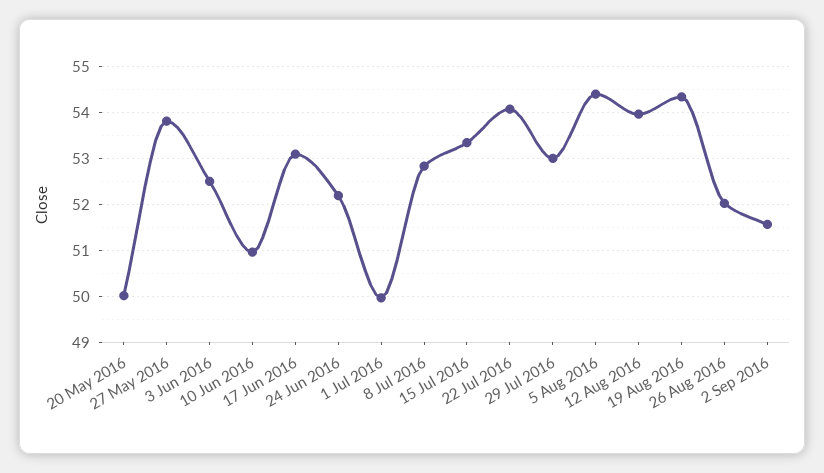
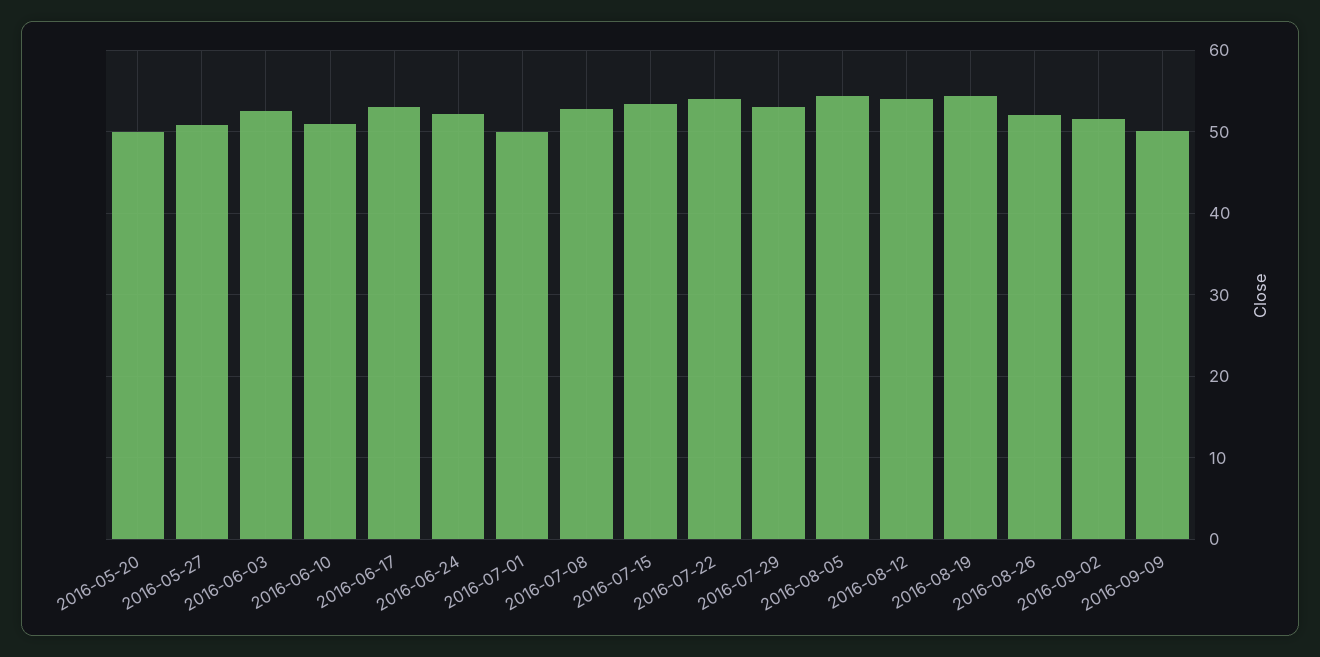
27 May 2016: 53.8 -> 51
2016-09-09: none -> 50

